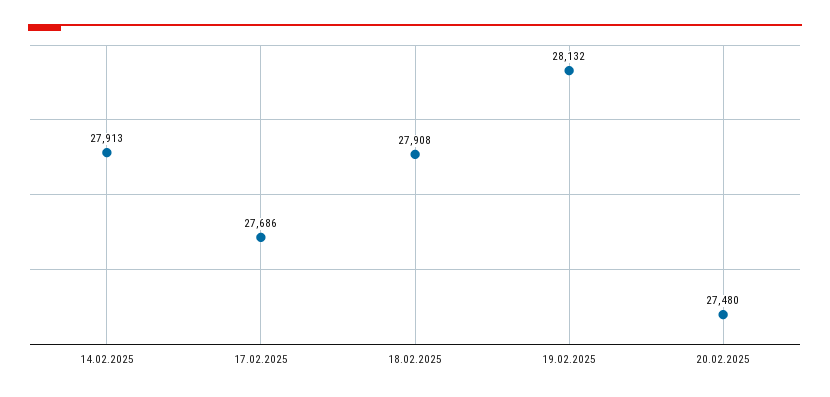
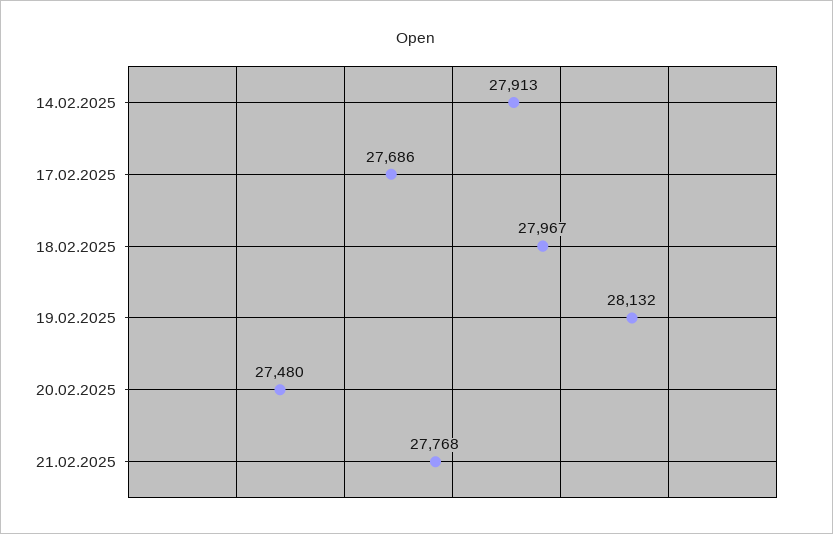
18.02.2025: 27908 -> 27967
21.02.2025: none -> 27768

